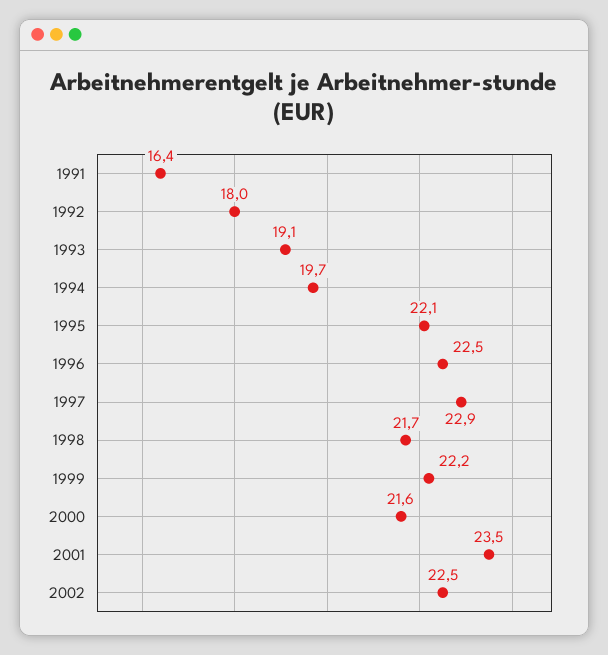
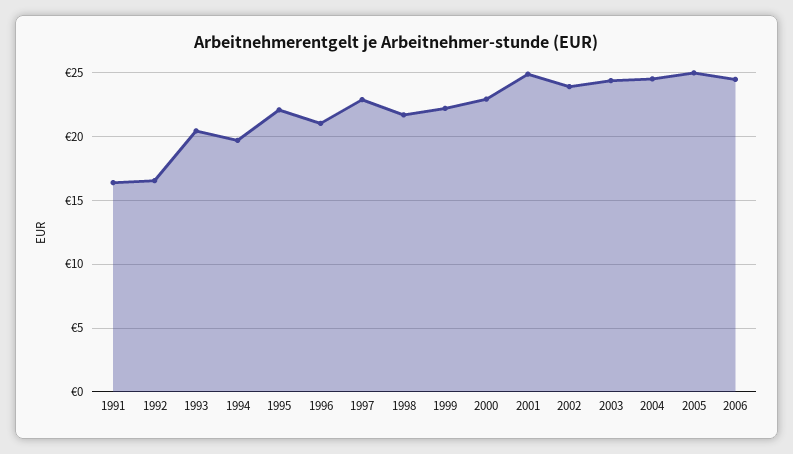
1992: 18 -> 16.5
1993: 19.1 -> 20.5
1996: 22.5 -> 21
2000: 21.6 -> 23
2001: 23.5 -> 25
2002: 22.5 -> 24
2003: none -> 24.5
2004: none -> 24.5
2005: none -> 25
2006: none -> 24.5

